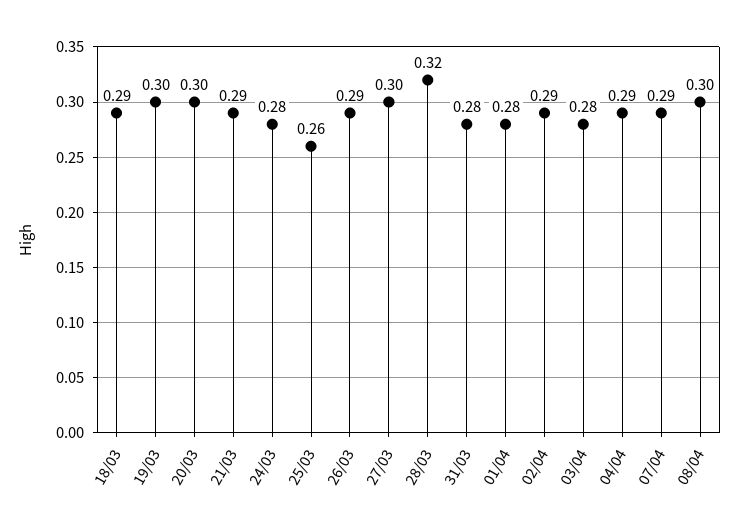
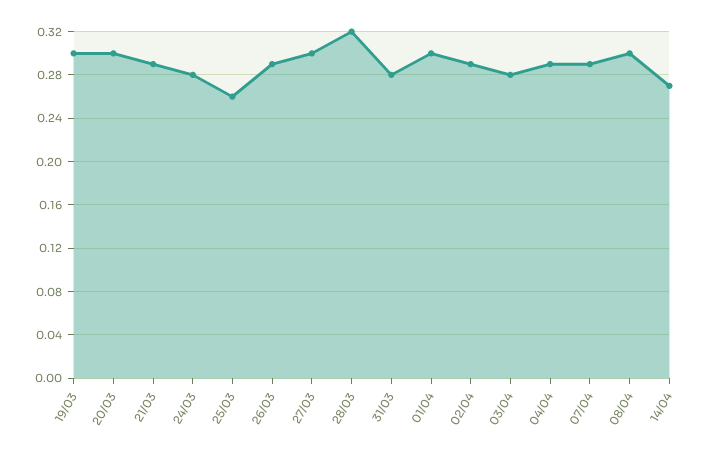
18/03: 0.29 -> none
01/04: 0.28 -> 0.3
14/04: none -> 0.27

